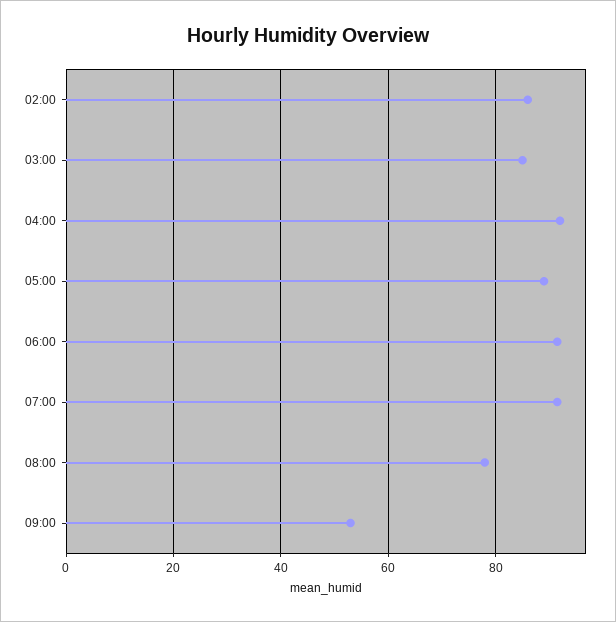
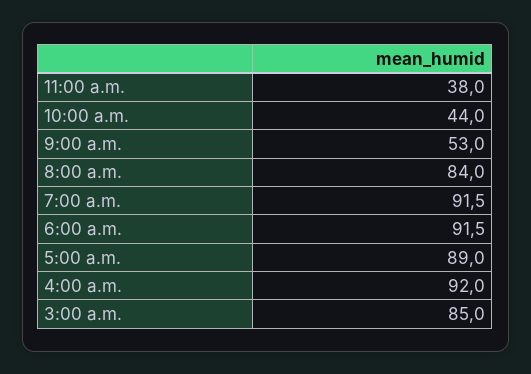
02:00: 86 -> none
08:00: 78 -> 84
11:00 a.m.: none -> 38
10:00 a.m.: none -> 44

